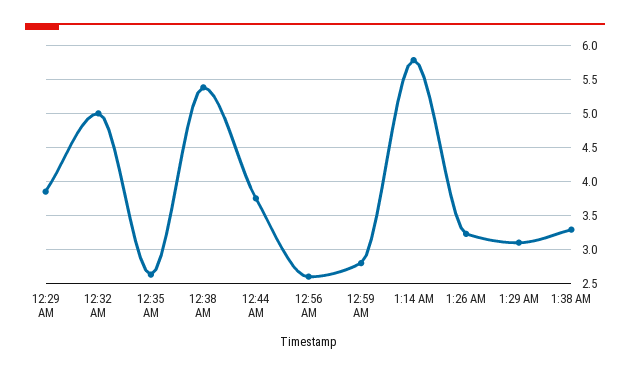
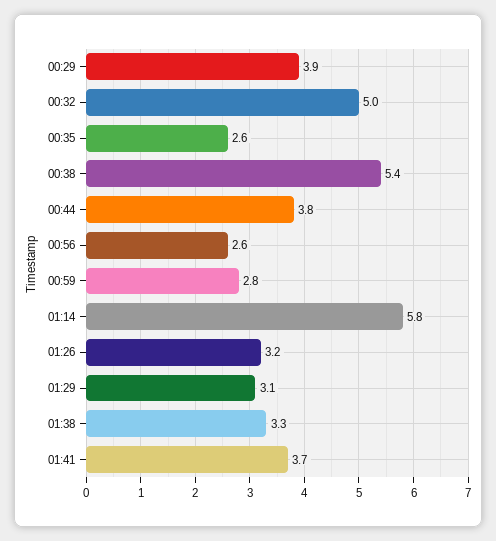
01:41: none -> 3.7

